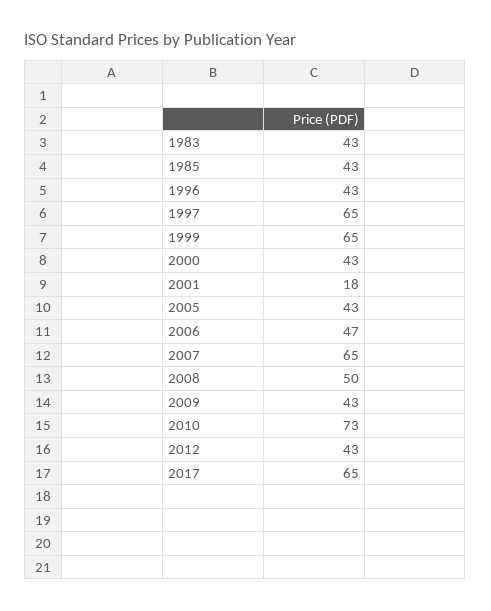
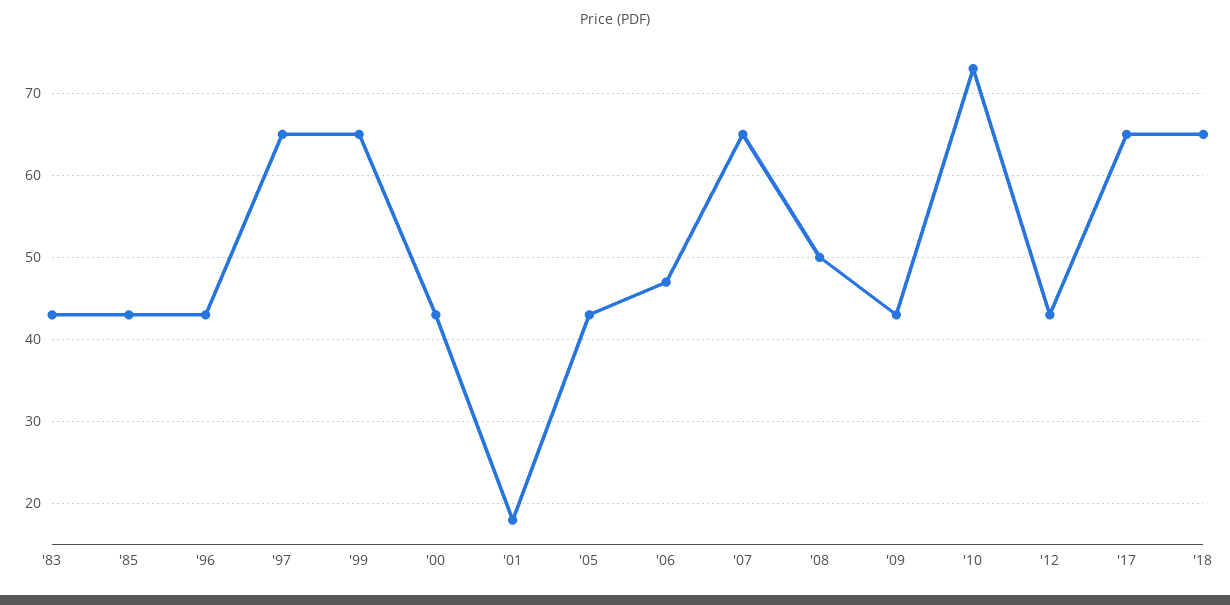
'18: none -> 65

